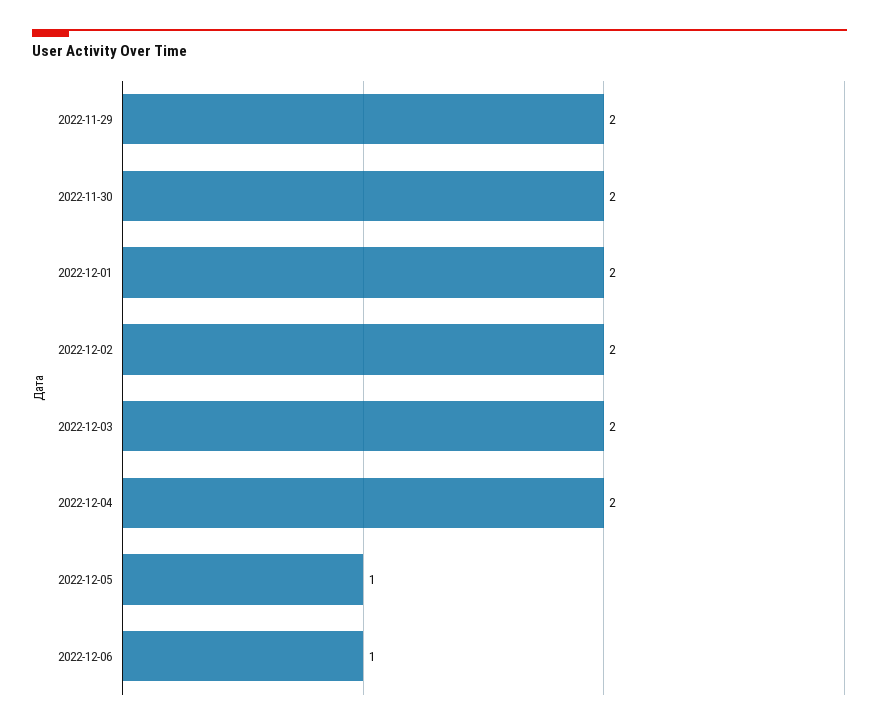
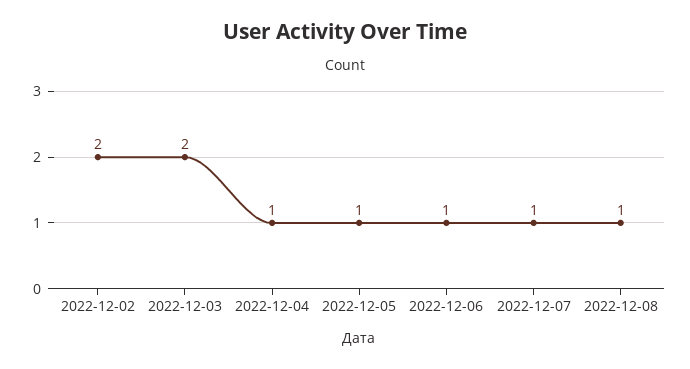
2022-11-29: 2 -> none
2022-11-30: 2 -> none
2022-12-01: 2 -> none
2022-12-04: 2 -> 1
2022-12-07: none -> 1
2022-12-08: none -> 1

